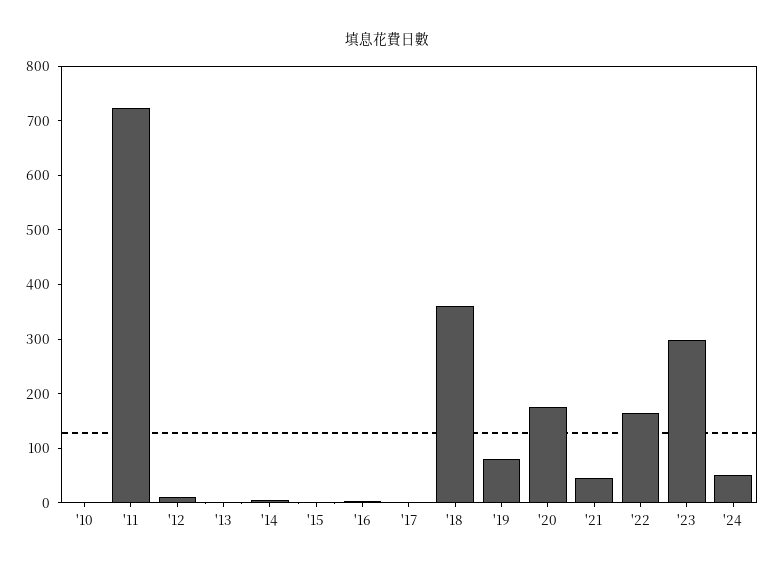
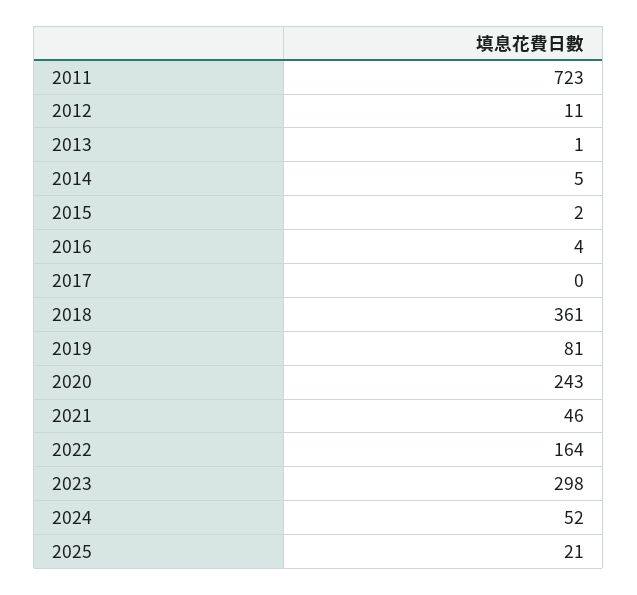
'10: 0 -> none
'20: 180 -> 243
2025: none -> 21

